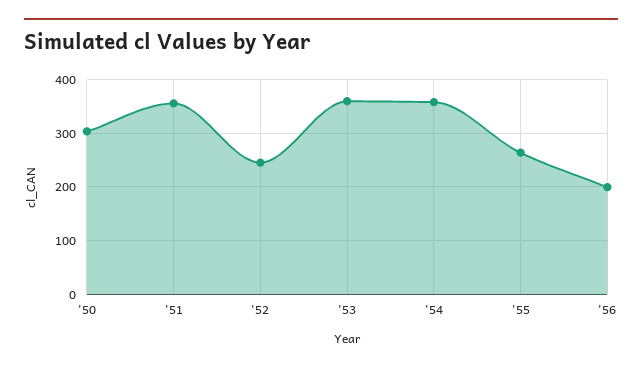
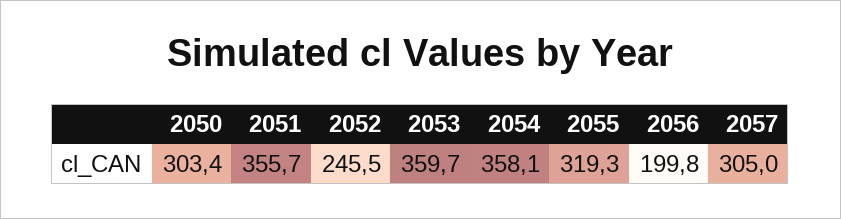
'55: 260 -> 319.3
2057: none -> 305

